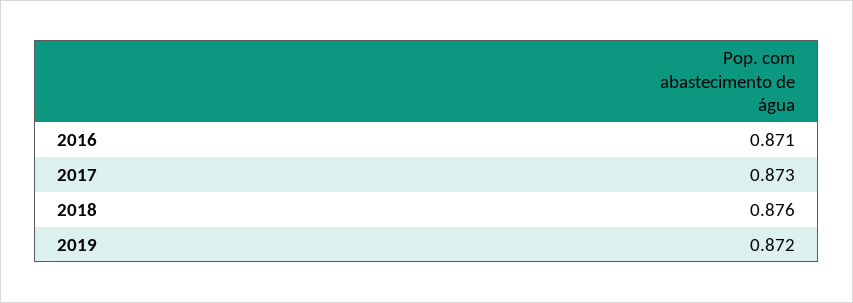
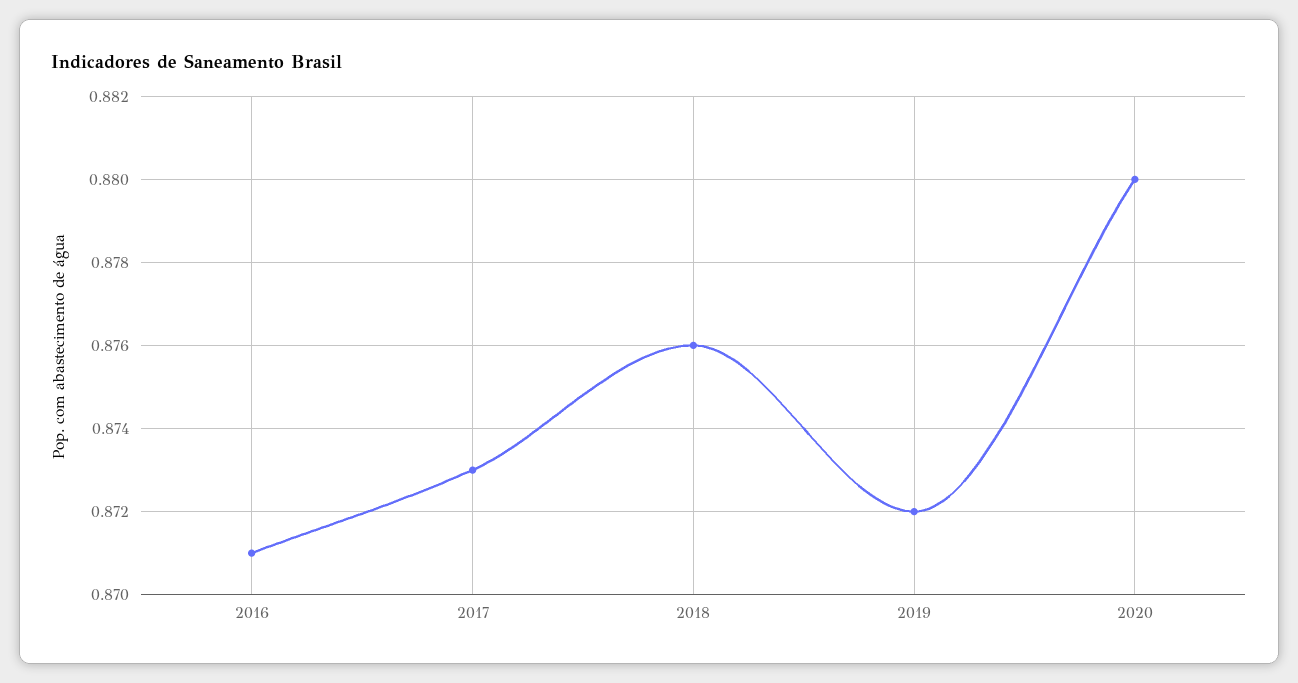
2020: none -> 0.88

